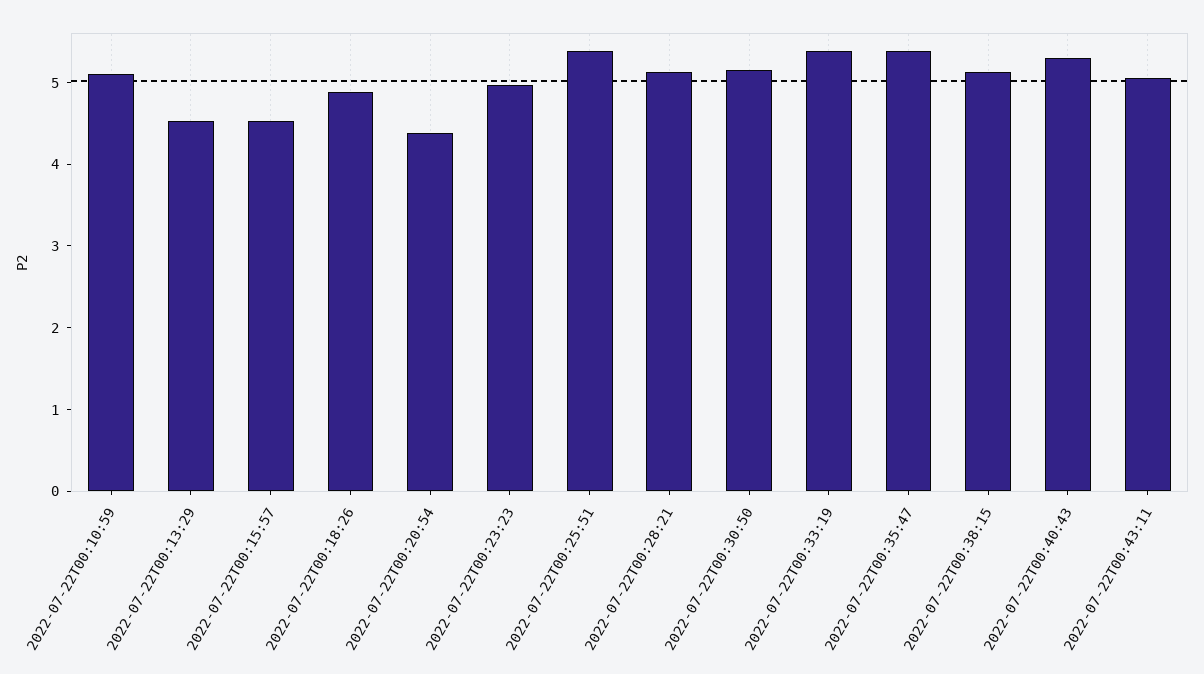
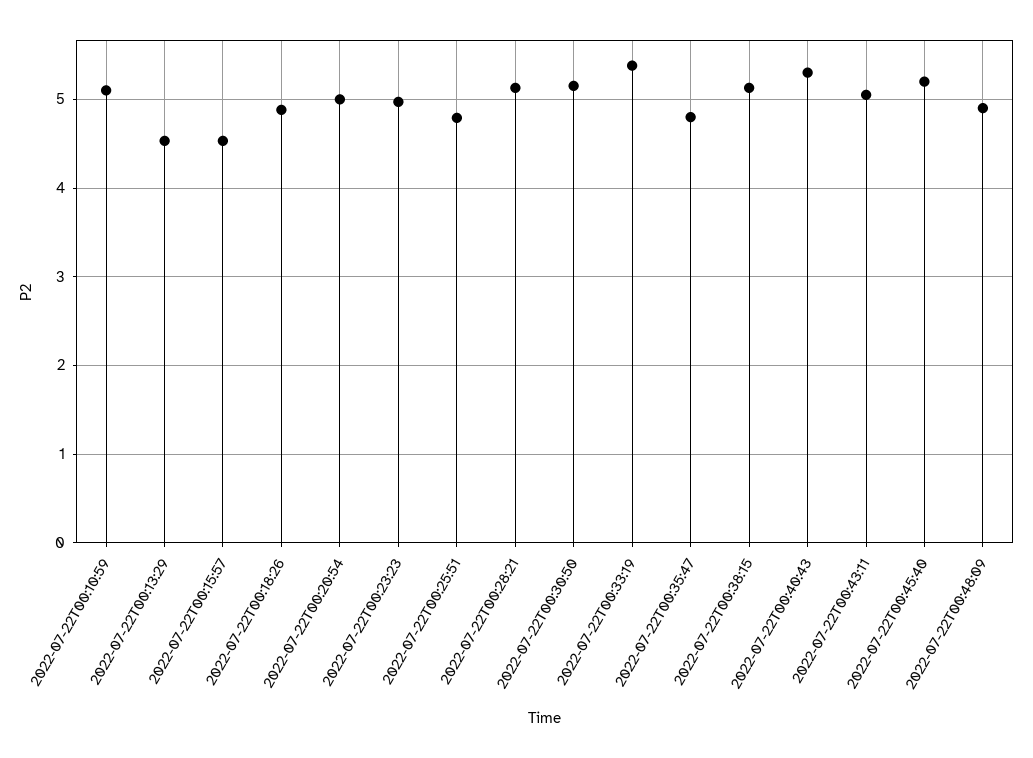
2022-07-22T00:20:54: 4.4 -> 5
2022-07-22T00:25:51: 5.4 -> 4.8
2022-07-22T00:35:47: 5.4 -> 4.8
2022-07-22T00:45:40: none -> 5.2
2022-07-22T00:48:09: none -> 4.9

